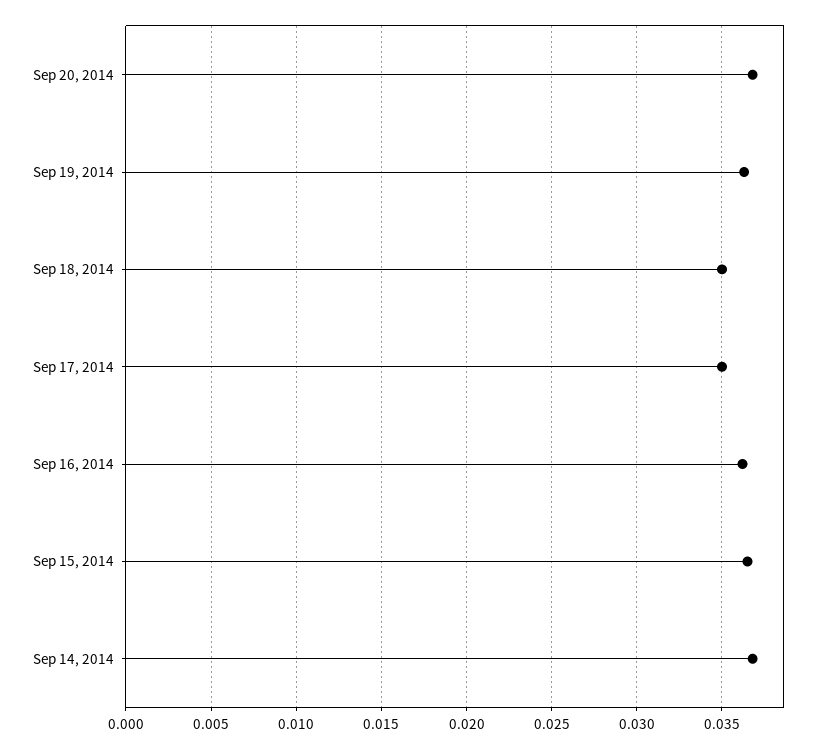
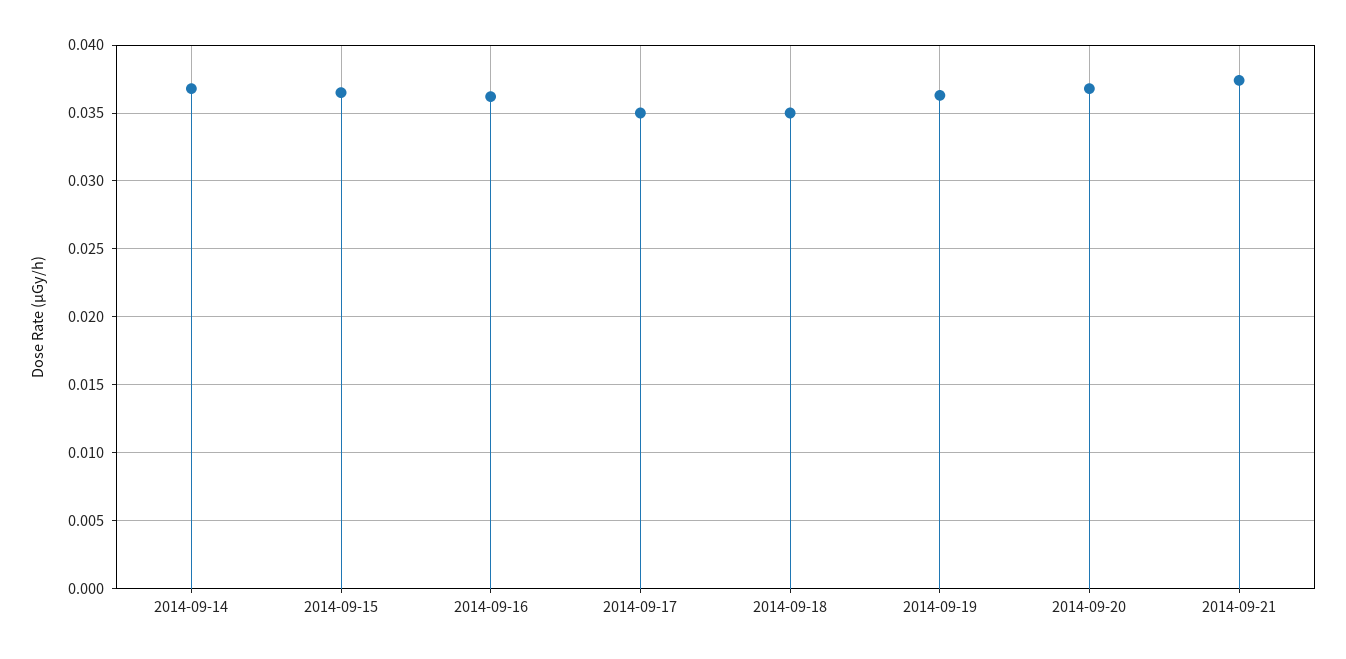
2014-09-21: none -> 0.0375

